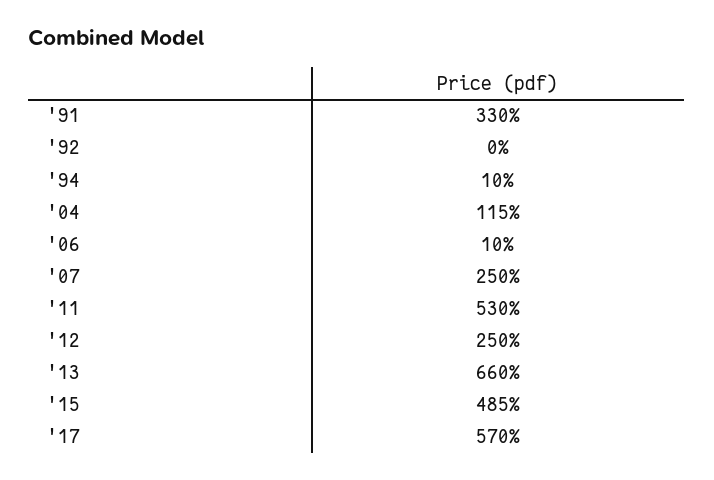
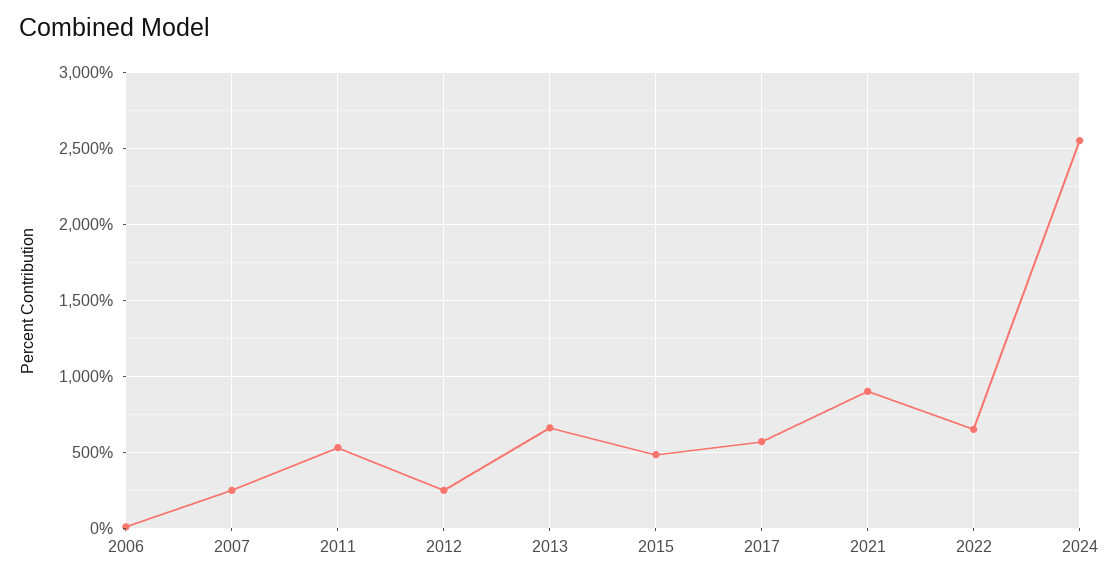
'91: 330 -> none
'92: 0 -> none
'94: 10 -> none
'04: 115 -> none
2021: none -> 900
2022: none -> 650
2024: none -> 2550

